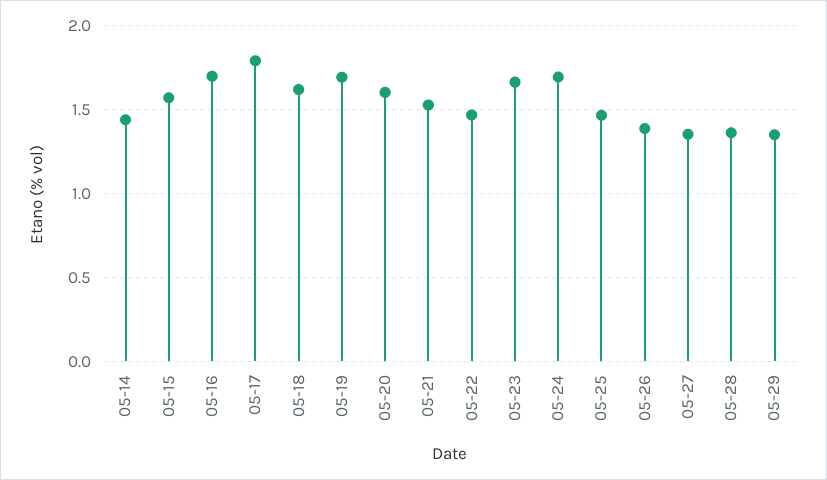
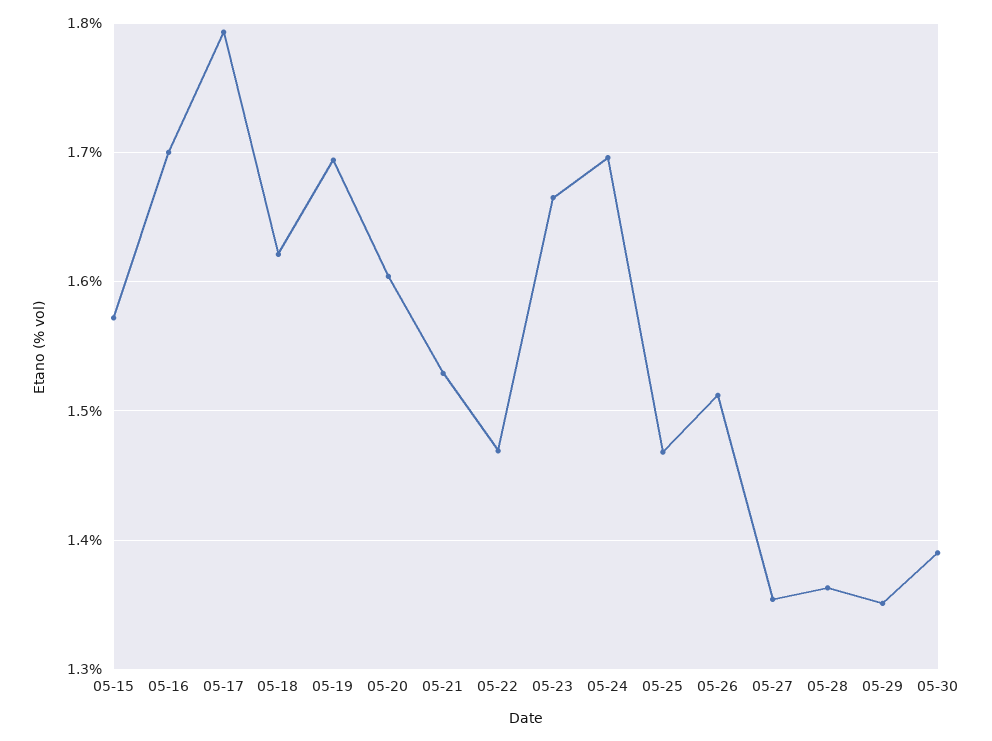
05-14: 1.45 -> none
05-26: 1.4 -> 1.51
05-30: none -> 1.39

